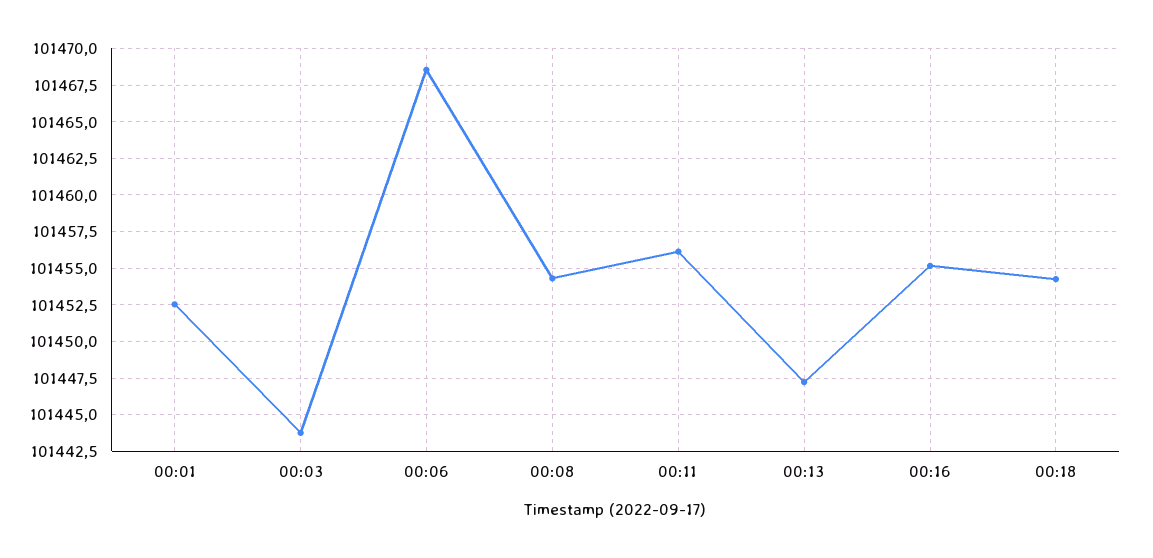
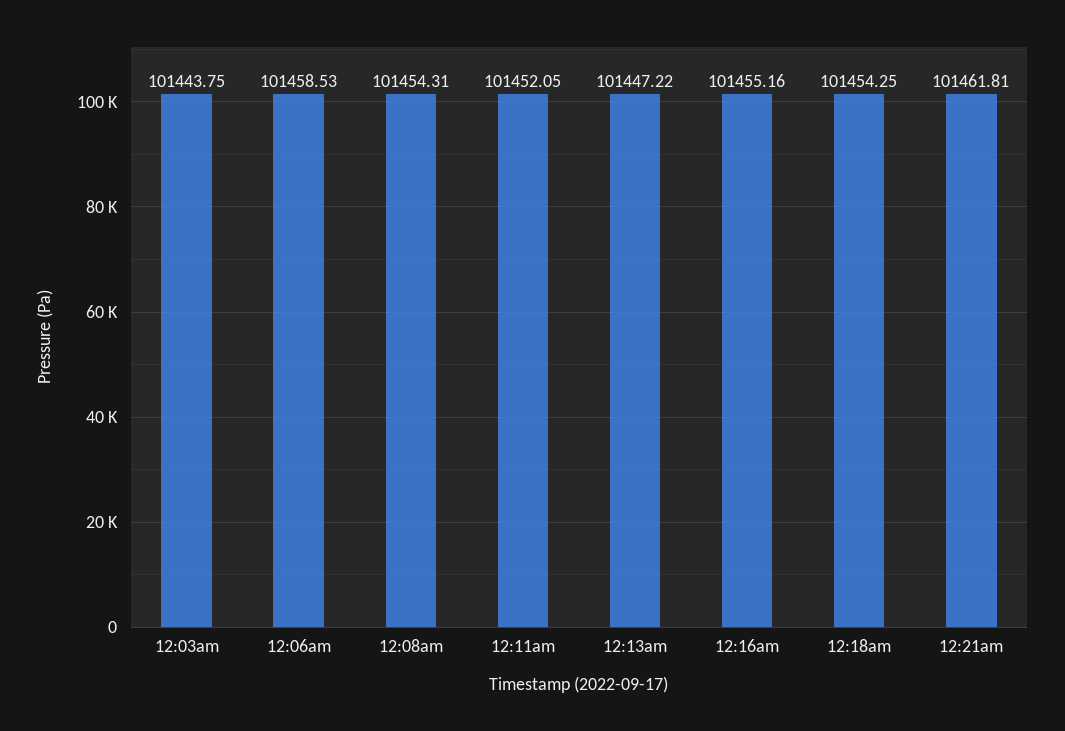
00:01: 101452.5 -> none
00:06: 101468.5 -> 101458.53
00:11: 101456 -> 101452.05
12:21am: none -> 101461.81

